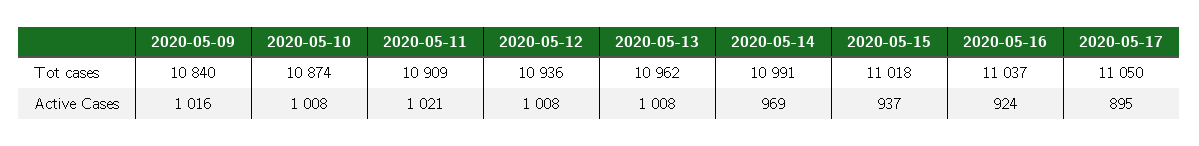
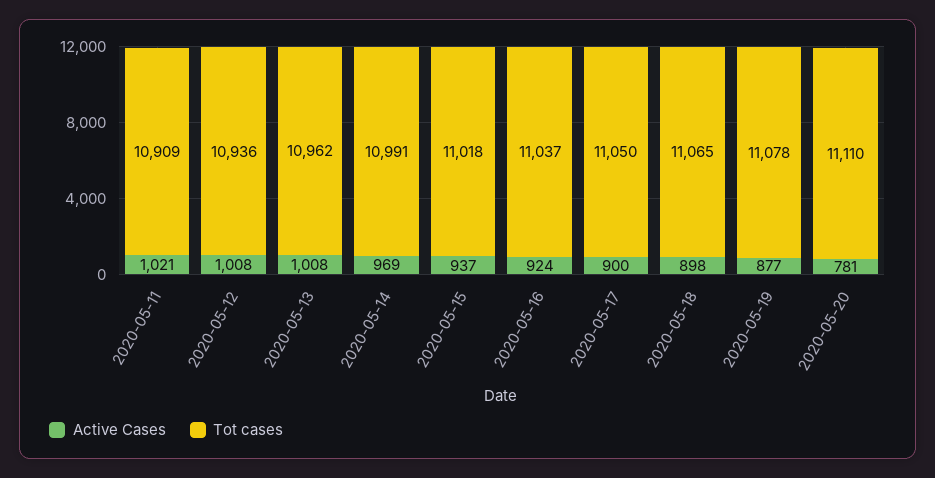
Tot cases, 2020-05-09: 10840 -> none
Tot cases, 2020-05-10: 10874 -> none
Active Cases, 2020-05-09: 1016 -> none
Active Cases, 2020-05-10: 1008 -> none
Active Cases, 2020-05-17: 895 -> 900
Active Cases, 2020-05-18: none -> 898
Tot cases, 2020-05-18: none -> 11065
Active Cases, 2020-05-19: none -> 877
Tot cases, 2020-05-19: none -> 11078
Active Cases, 2020-05-20: none -> 781
Tot cases, 2020-05-20: none -> 11110

